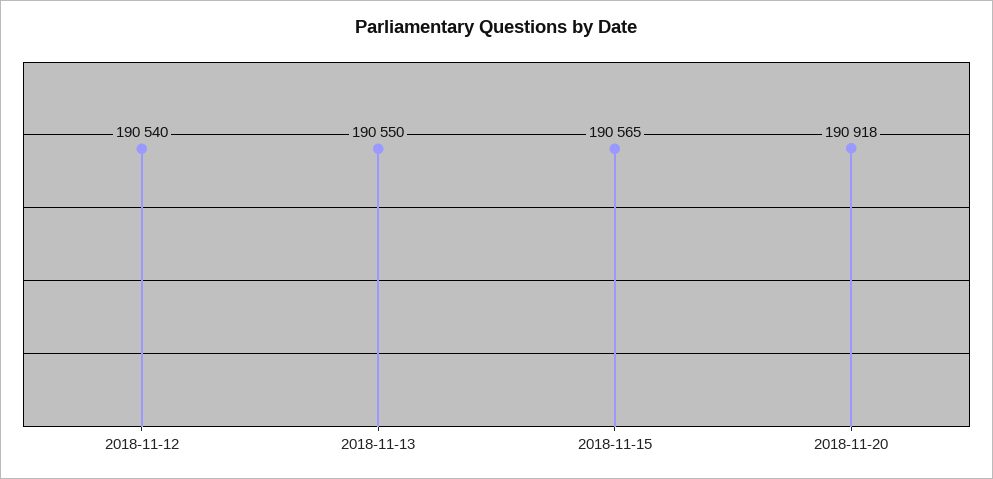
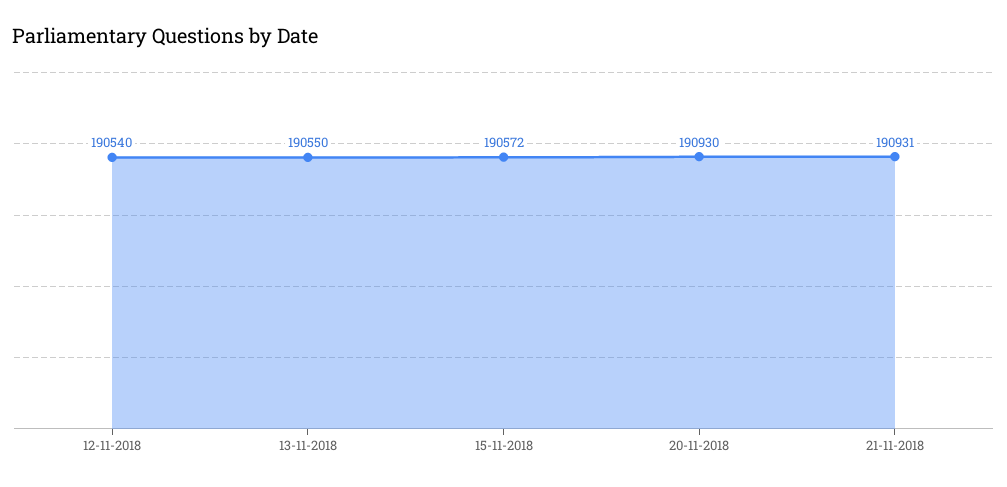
2018-11-15: 190565 -> 190572
2018-11-20: 190918 -> 190930
21-11-2018: none -> 190931

